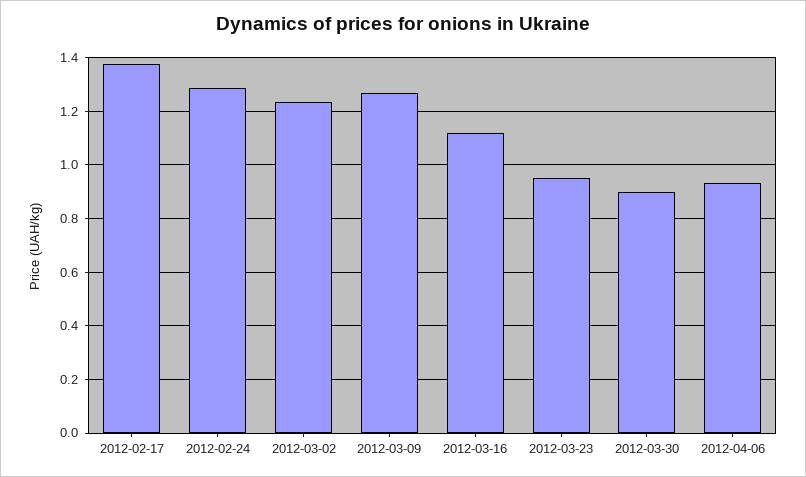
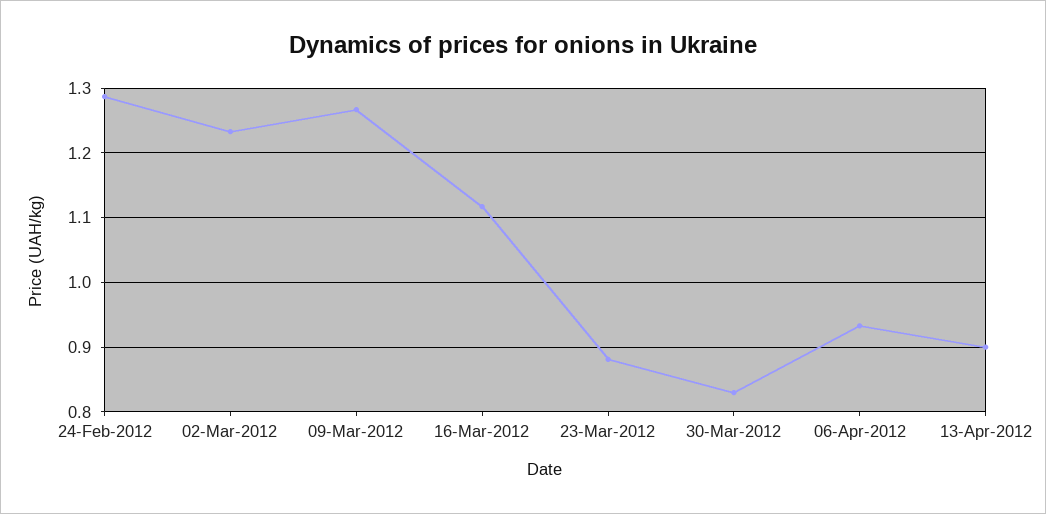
2012-02-17: 1.375 -> none
2012-03-23: 0.95 -> 0.88
2012-03-30: 0.9 -> 0.83
13-Apr-2012: none -> 0.9

